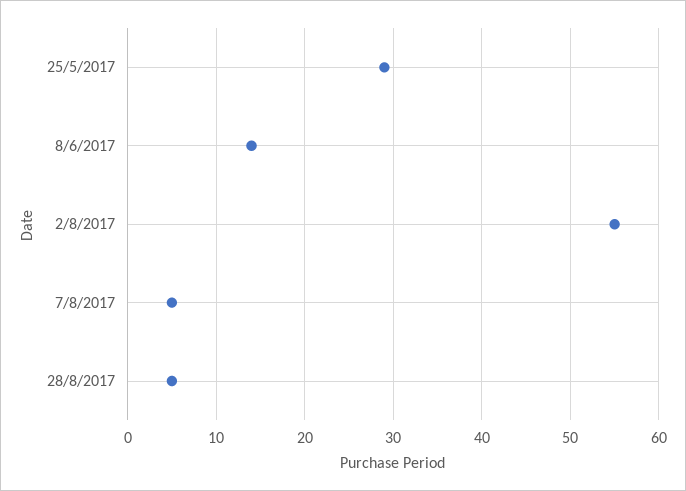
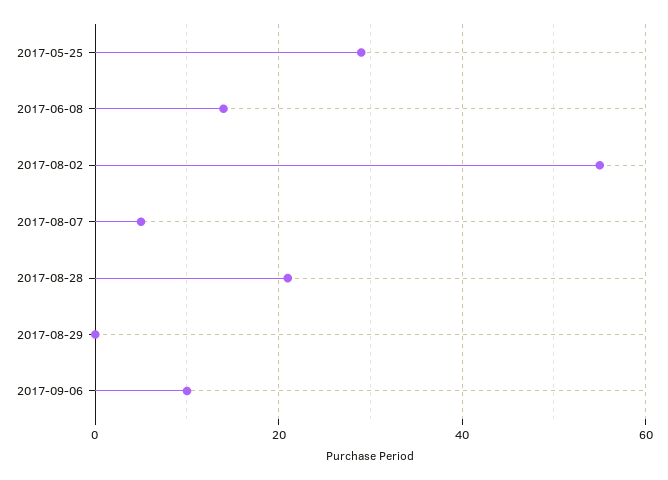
28/8/2017: 5 -> 20
2017-08-29: none -> 0
2017-09-06: none -> 10

